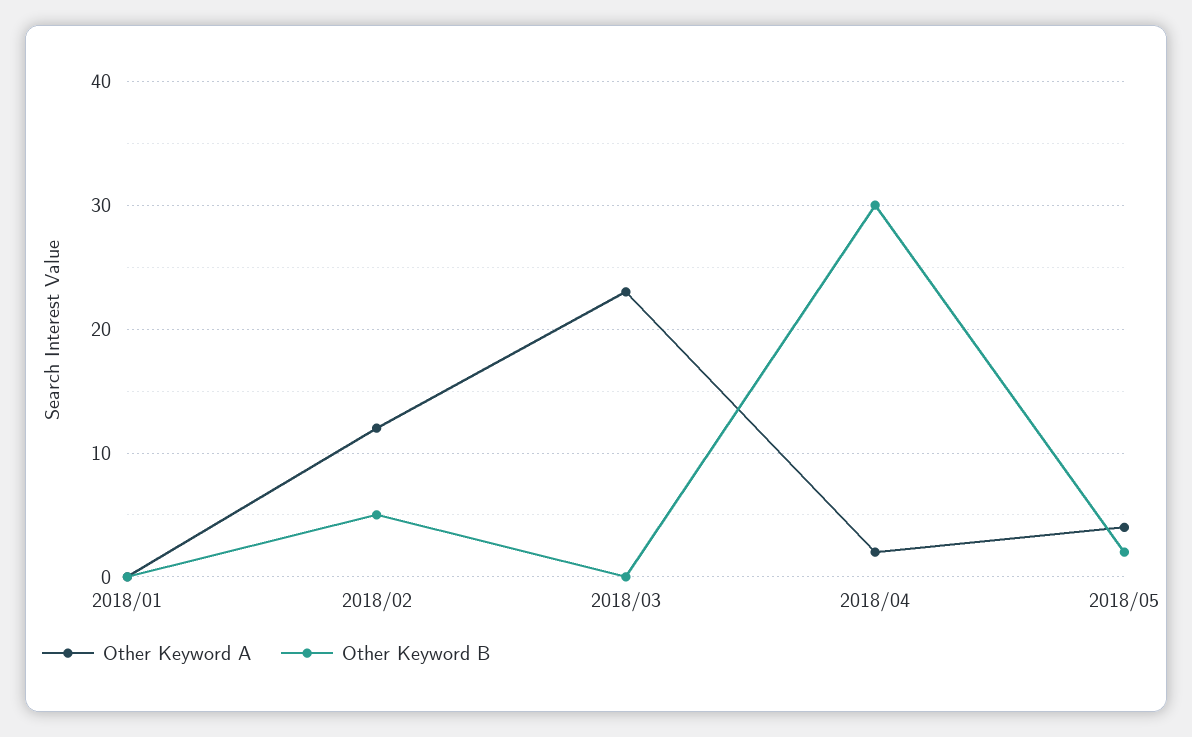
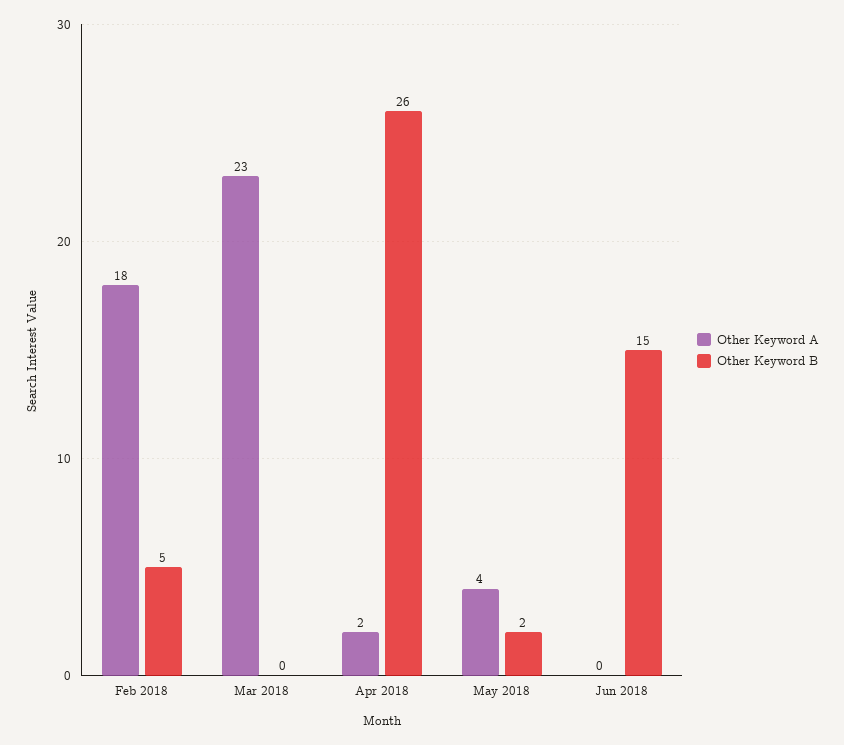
Other Keyword A, 2018/01: 0 -> none
Other Keyword B, 2018/01: 0 -> none
Other Keyword A, 2018/02: 12 -> 18
Other Keyword B, 2018/04: 30 -> 26
Other Keyword A, Jun 2018: none -> 0
Other Keyword B, Jun 2018: none -> 15

